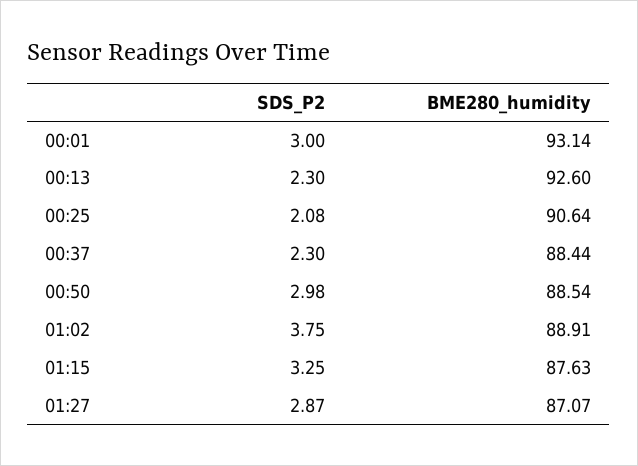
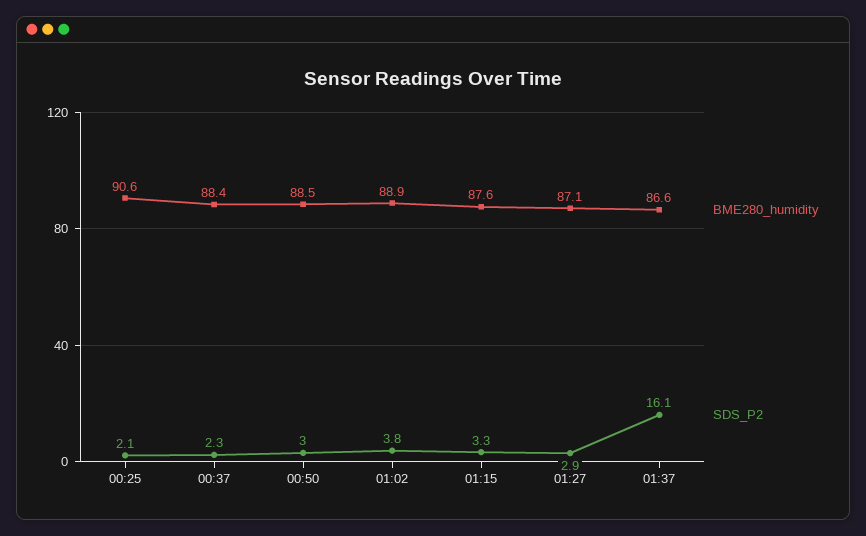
SDS_P2, 00:01: 3 -> none
BME280_humidity, 00:01: 93.14 -> none
SDS_P2, 00:13: 2.3 -> none
BME280_humidity, 00:13: 92.6 -> none
BME280_humidity, 01:37: none -> 86.6
SDS_P2, 01:37: none -> 16.1

